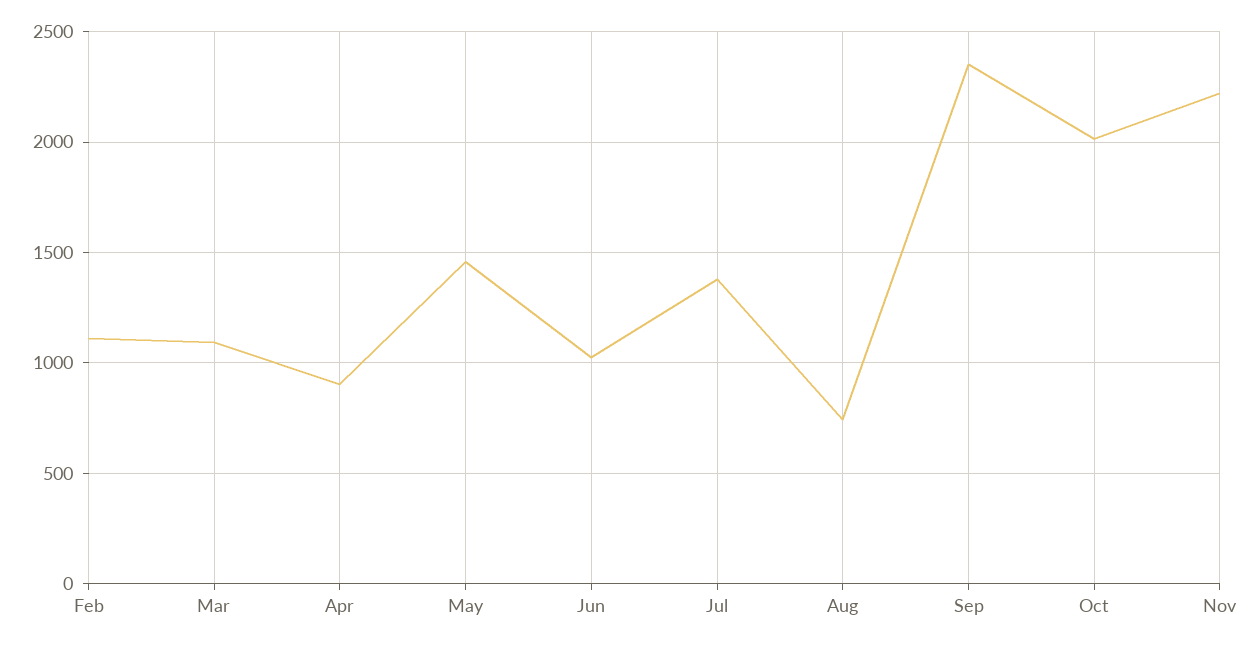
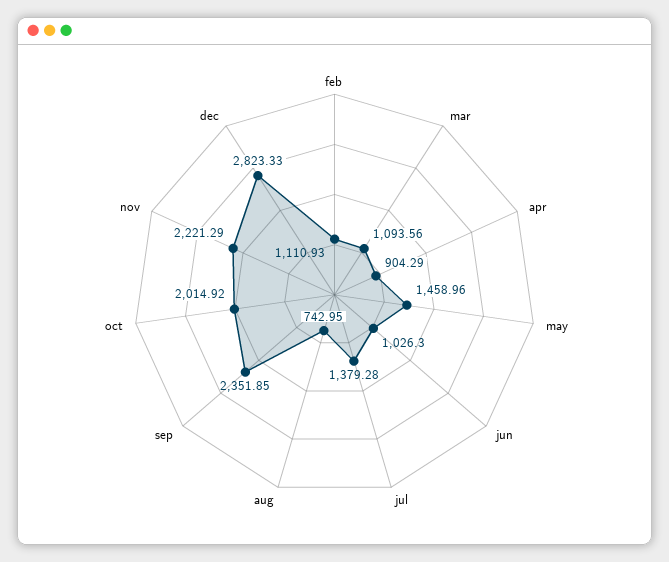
dec: none -> 2823.33

